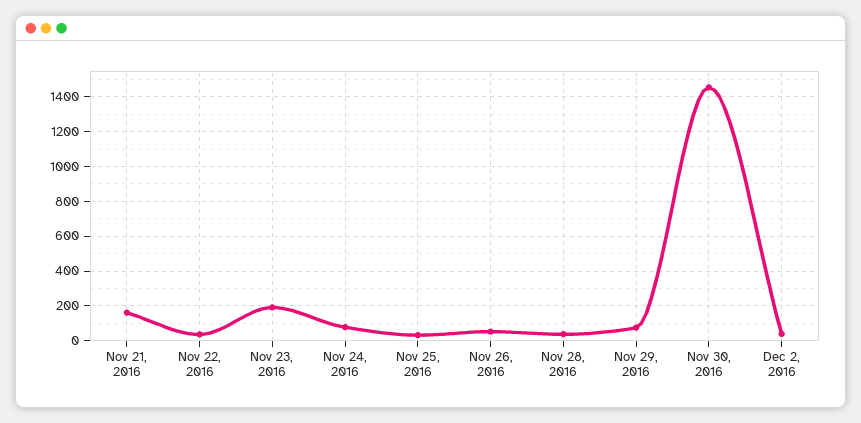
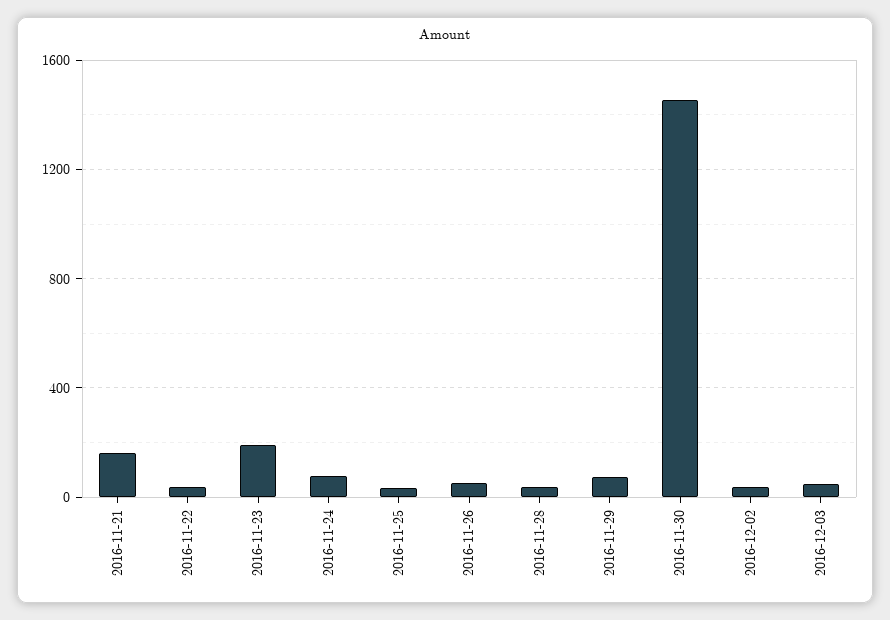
2016-12-03: none -> 50

